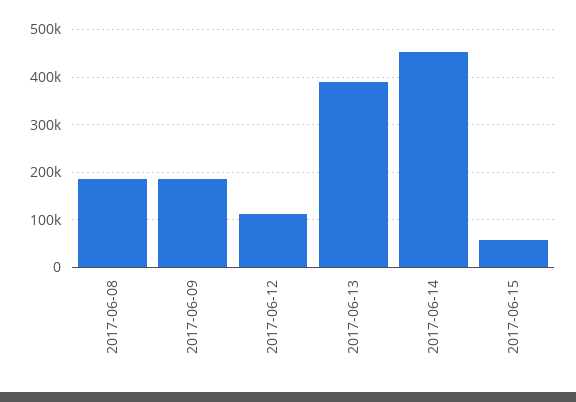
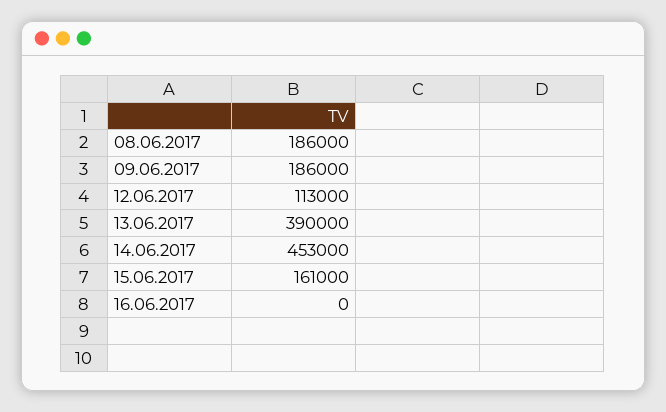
2017-06-15: 60000 -> 161000
16.06.2017: none -> 0

